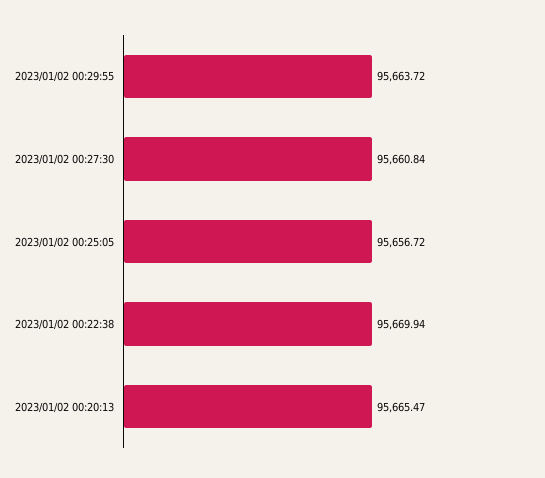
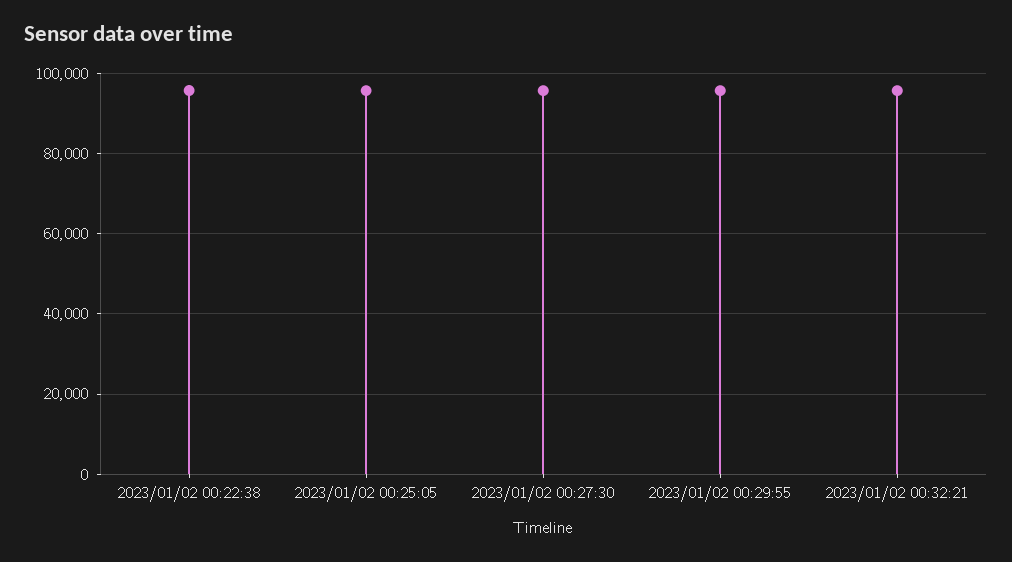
2023/01/02 00:20:13: 95665.47 -> none
2023/01/02 00:32:21: none -> 96000

